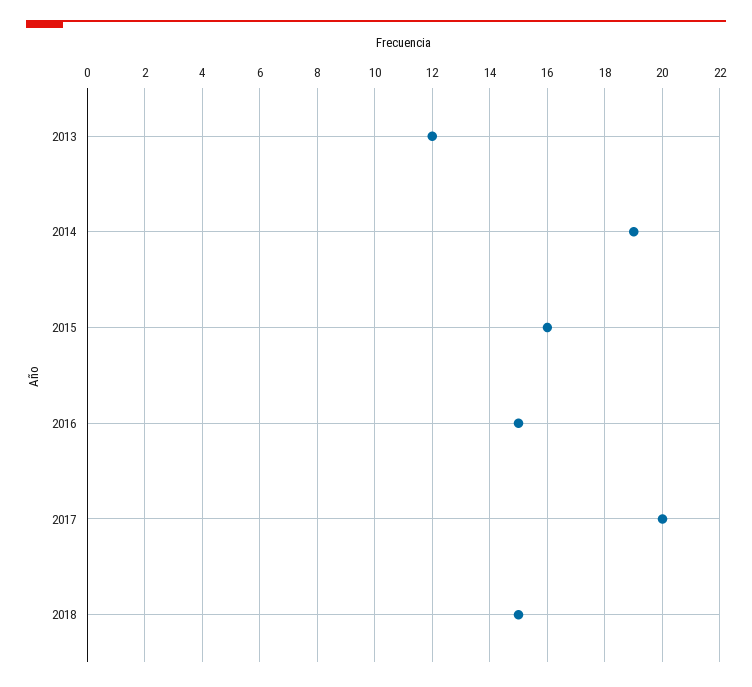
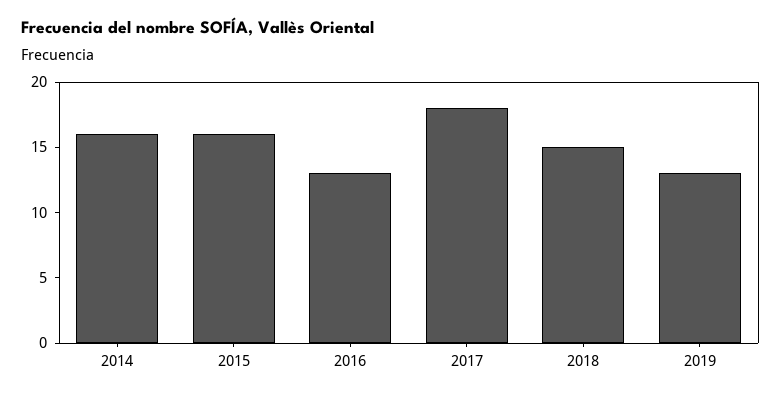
2013: 12 -> none
2014: 19 -> 16
2016: 15 -> 13
2017: 20 -> 18
2019: none -> 13

